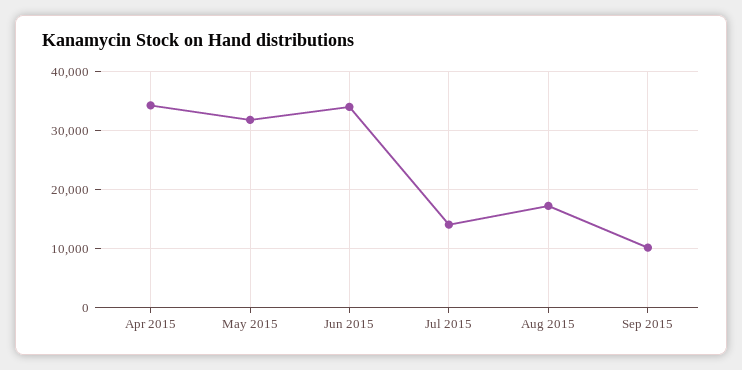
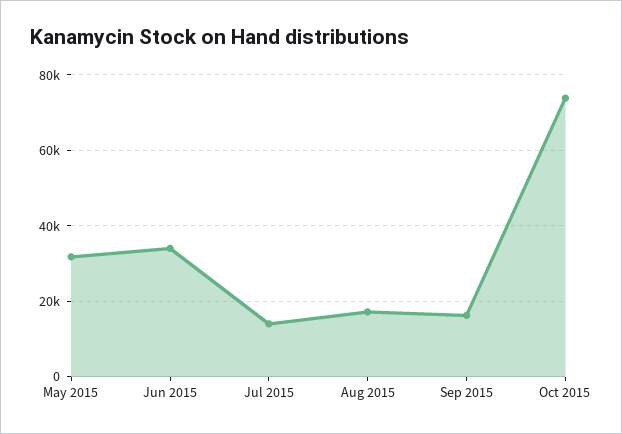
Apr 2015: 34000 -> none
Sep 2015: 10000 -> 16000
Oct 2015: none -> 74000

